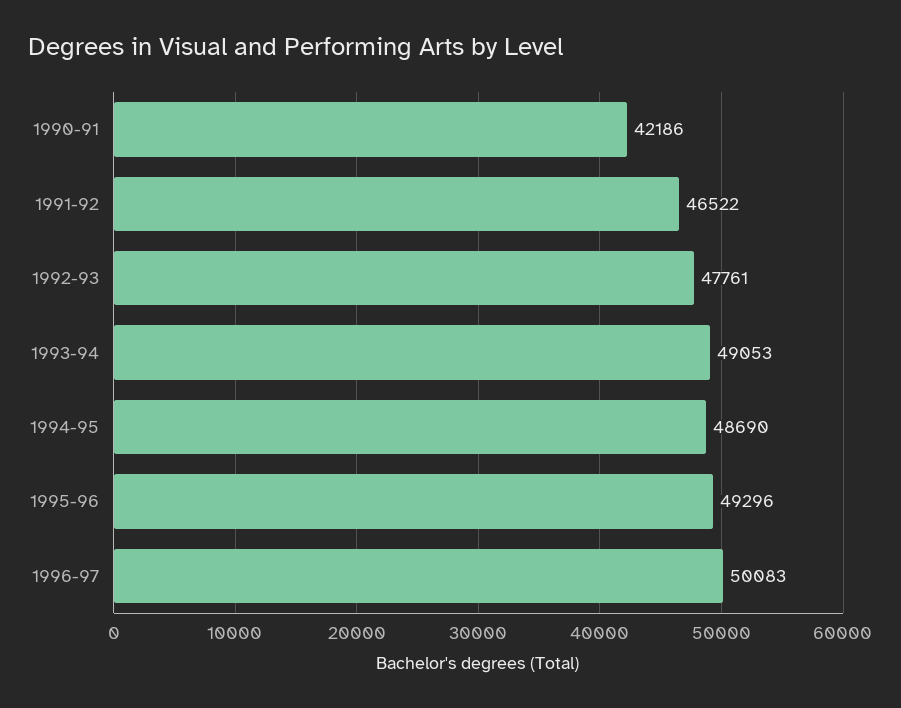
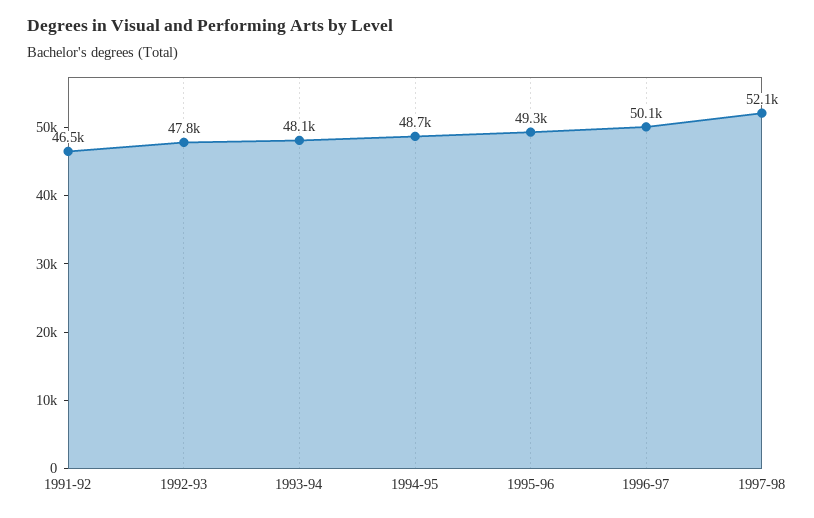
1990-91: 42186 -> none
1993-94: 49053 -> 48100
1997-98: none -> 52100

